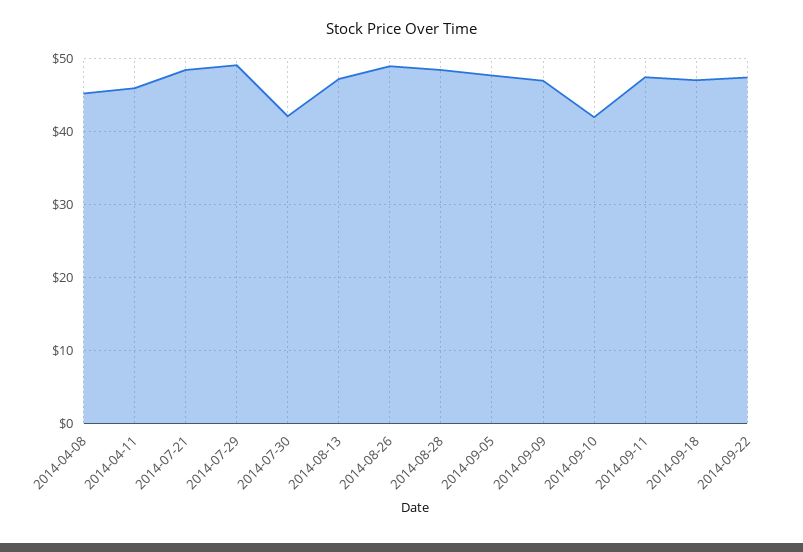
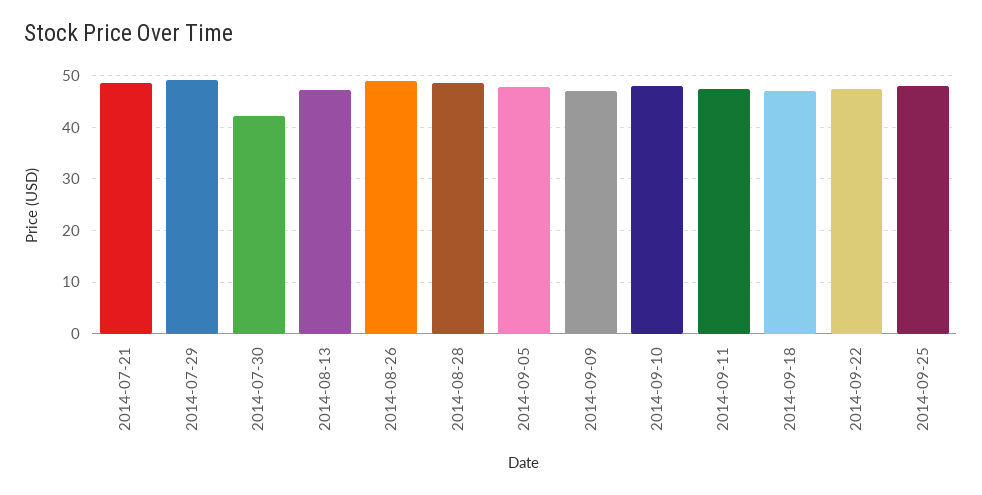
2014-04-08: 45 -> none
2014-04-11: 46 -> none
2014-09-10: 42 -> 48
2014-09-25: none -> 48

